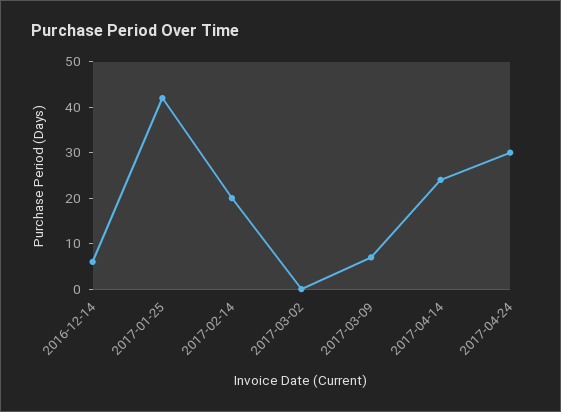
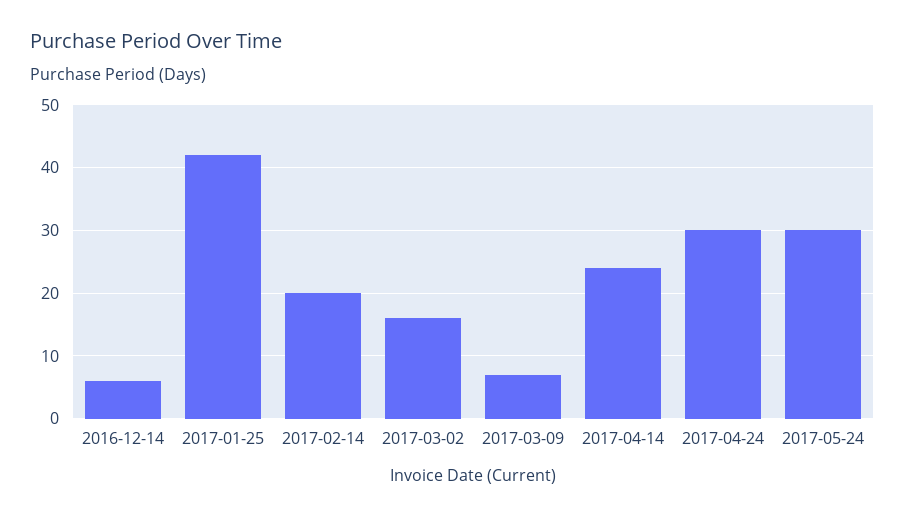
2017-03-02: 0 -> 16
2017-05-24: none -> 30

